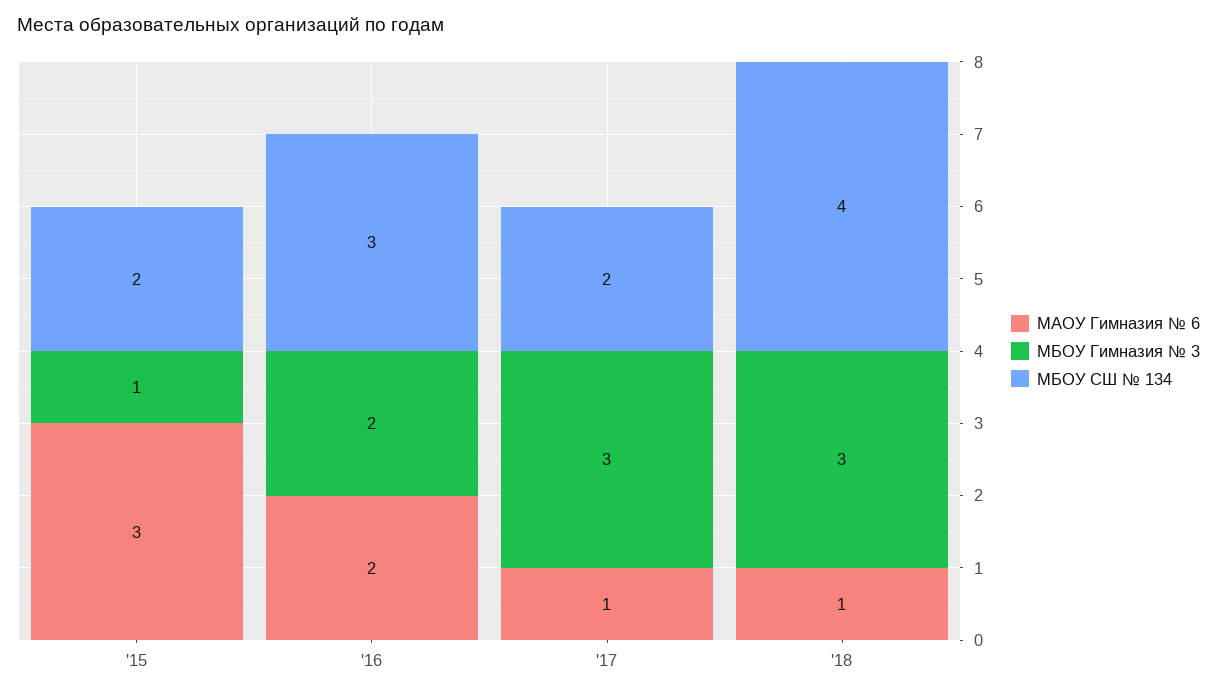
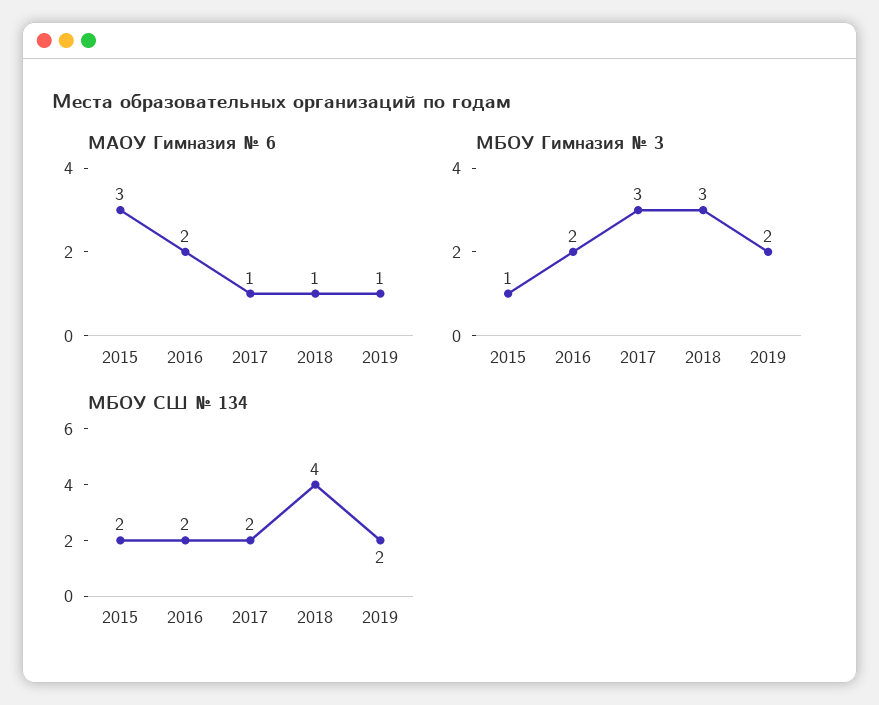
МБОУ СШ № 134, '16: 3 -> 2
МАОУ Гимназия № 6, 2019: none -> 1
МБОУ Гимназия № 3, 2019: none -> 2
МБОУ СШ № 134, 2019: none -> 2

